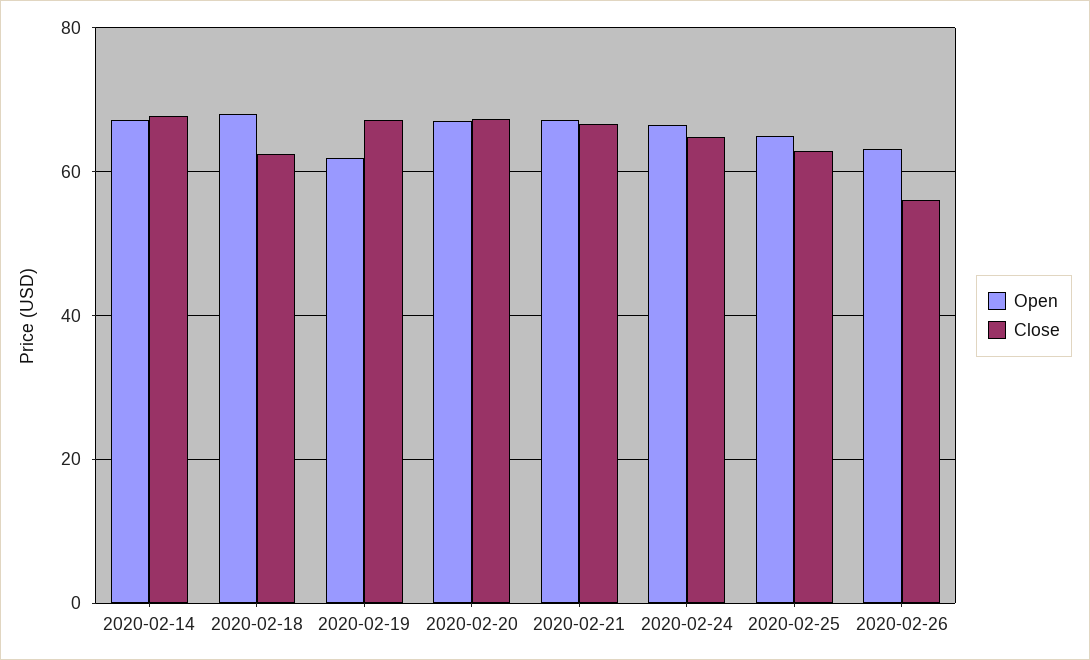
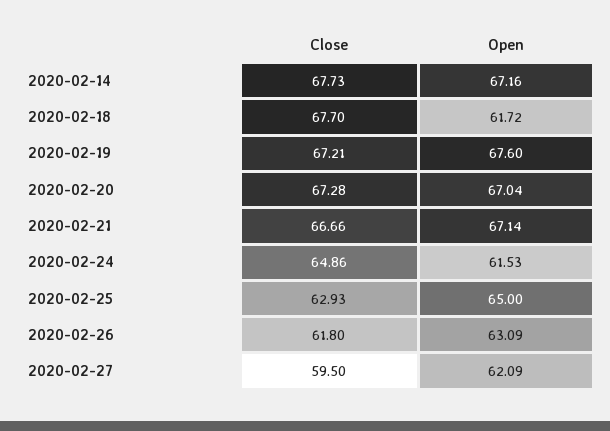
Open, 2020-02-18: 68 -> 61.72
Close, 2020-02-18: 62 -> 67.7
Open, 2020-02-19: 62 -> 67.6
Open, 2020-02-24: 66 -> 61.53
Close, 2020-02-26: 56 -> 61.8
Close, 2020-02-27: none -> 59.5
Open, 2020-02-27: none -> 62.09

